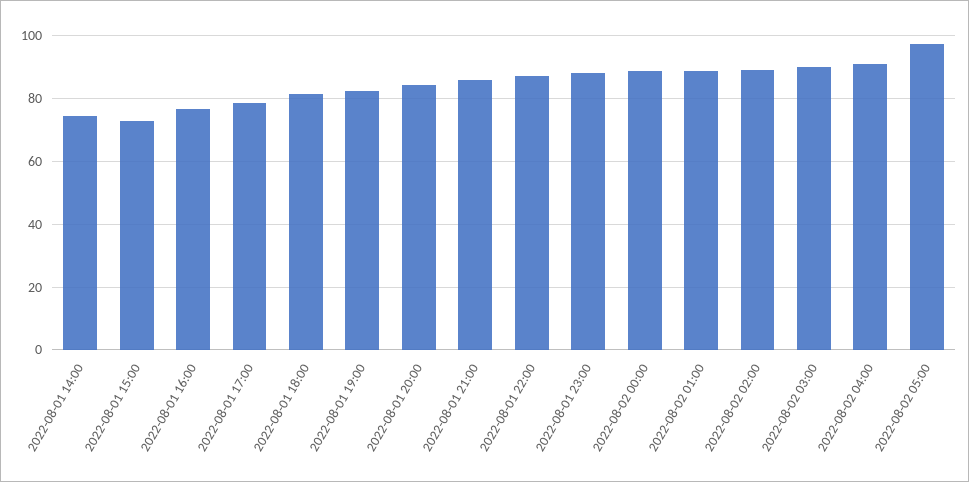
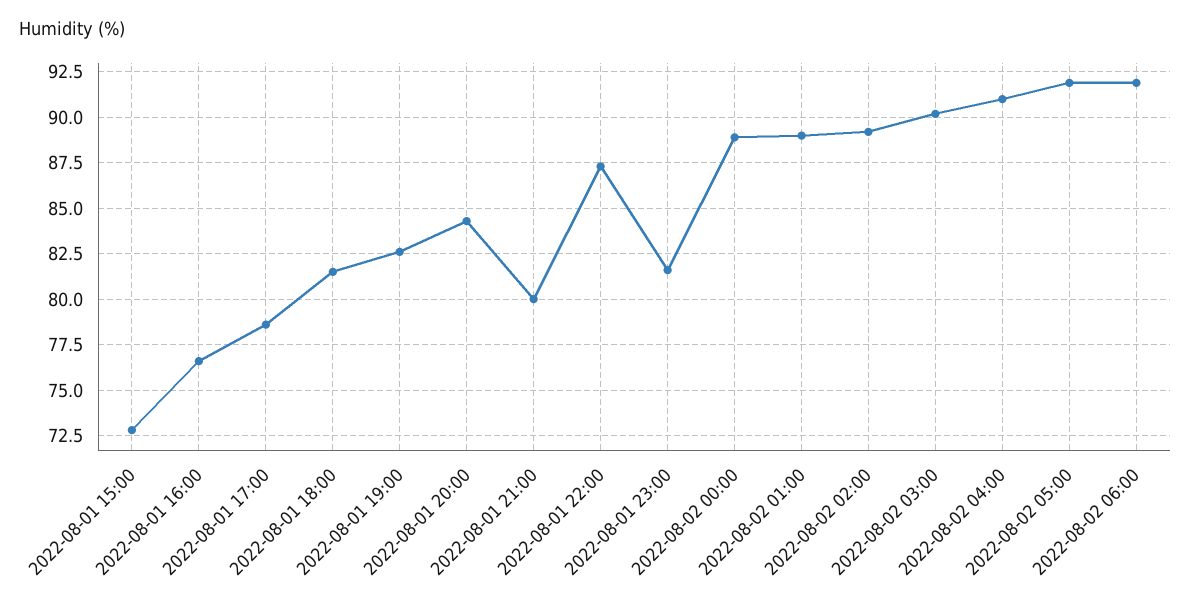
2022-08-01 14:00: 74 -> none
2022-08-01 21:00: 86 -> 80
2022-08-01 23:00: 88 -> 81.5
2022-08-02 05:00: 98 -> 92
2022-08-02 06:00: none -> 92

